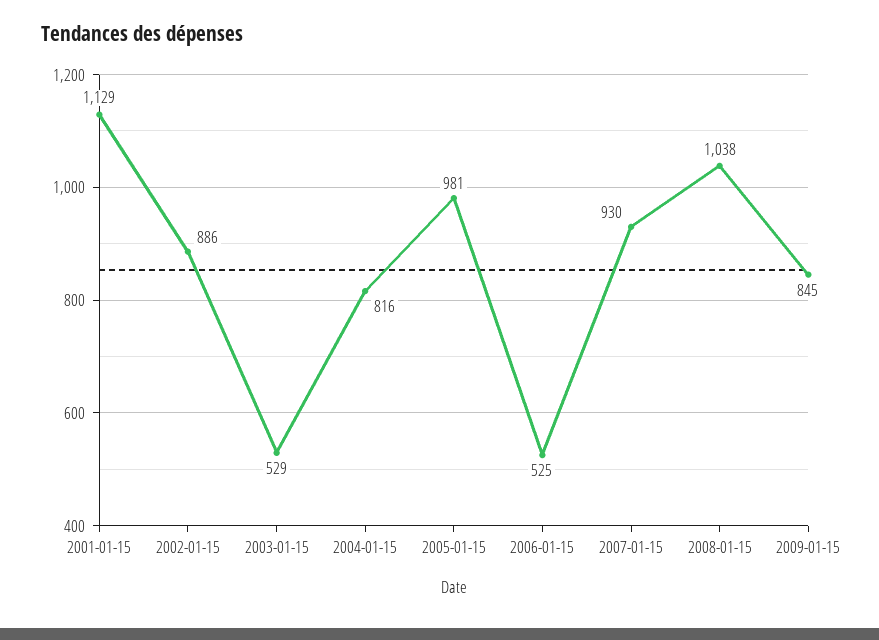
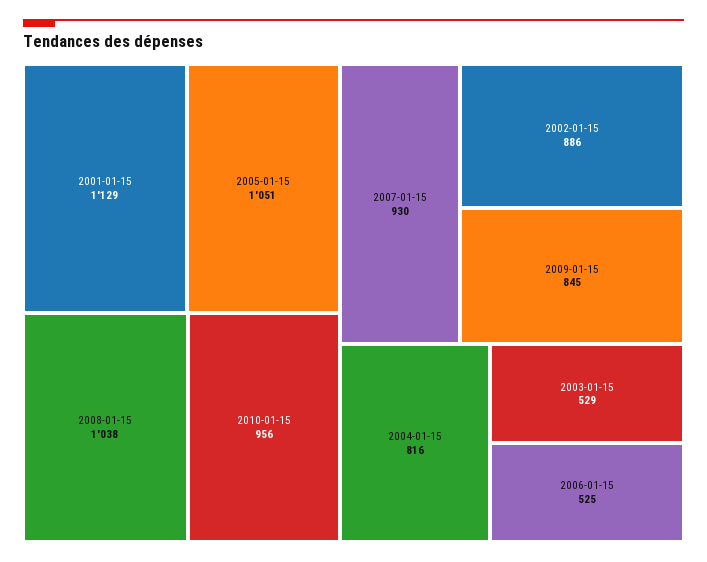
2005-01-15: 981 -> 1051
2010-01-15: none -> 956

